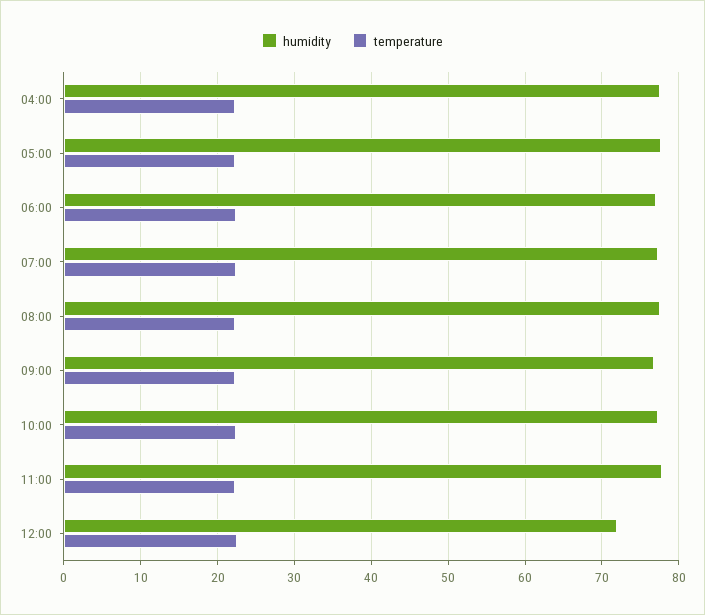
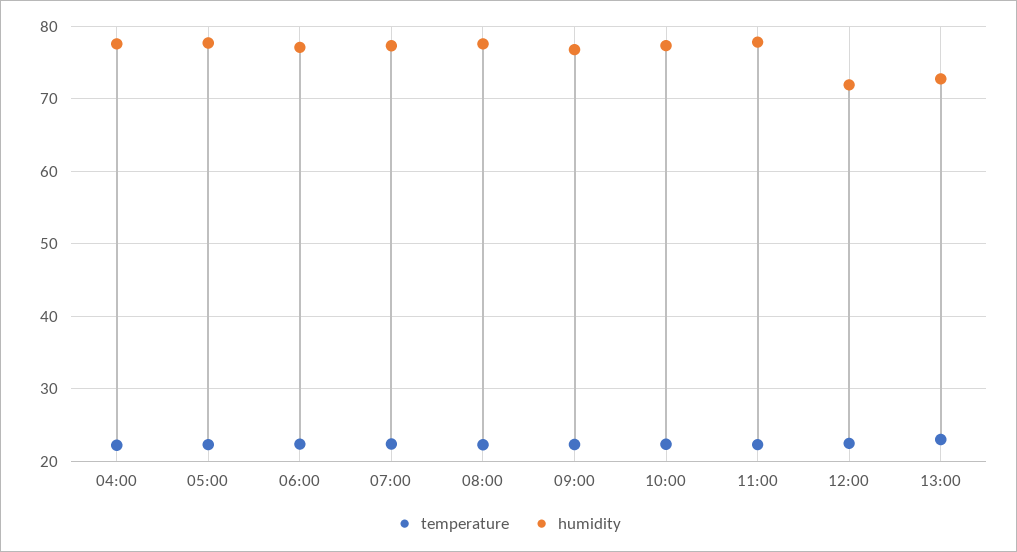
temperature, 13:00: none -> 23
humidity, 13:00: none -> 73

